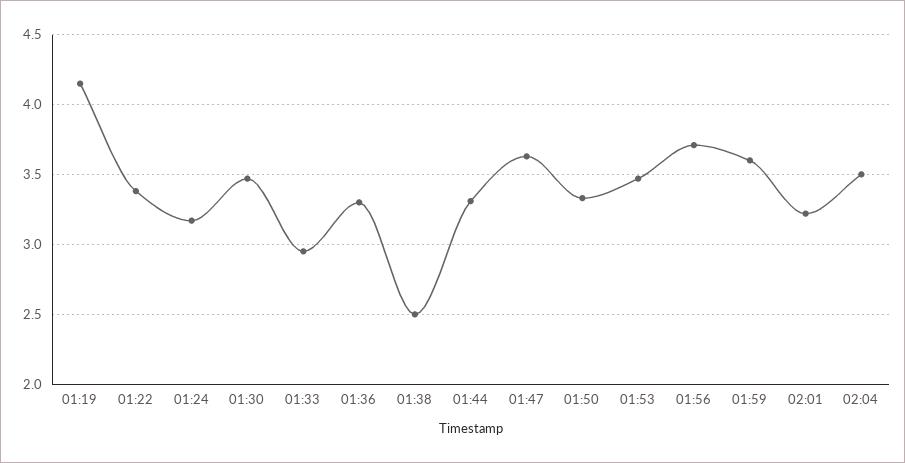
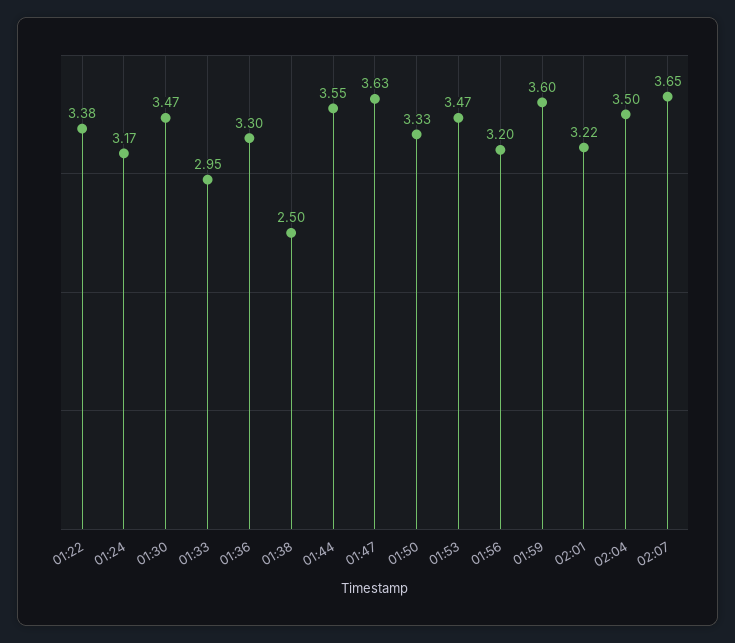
01:19: 4.15 -> none
01:44: 3.3 -> 3.55
01:56: 3.7 -> 3.2
02:07: none -> 3.65

